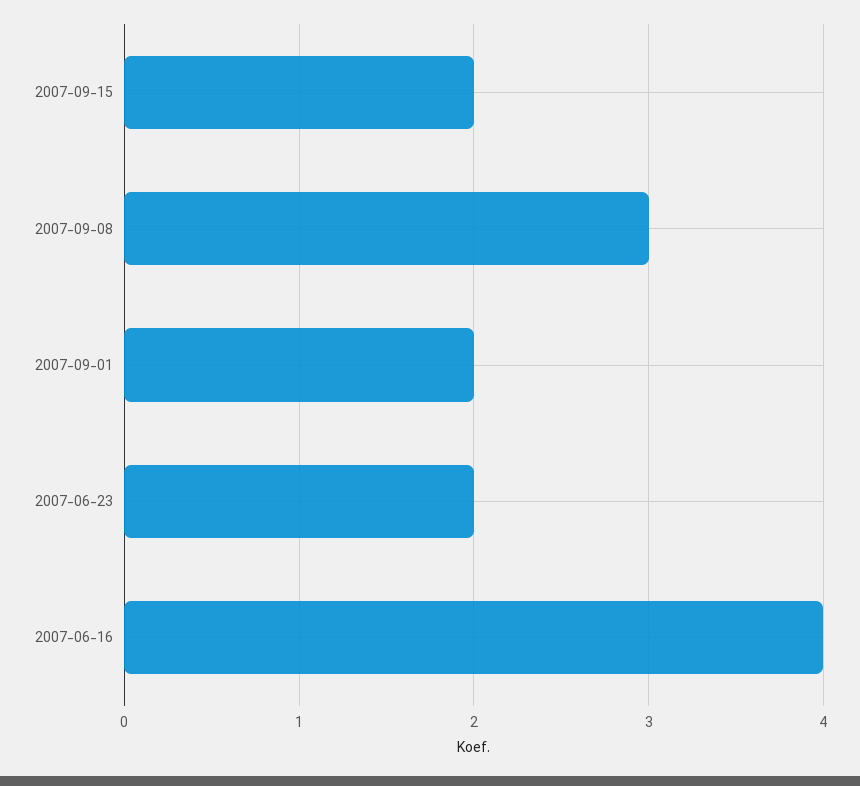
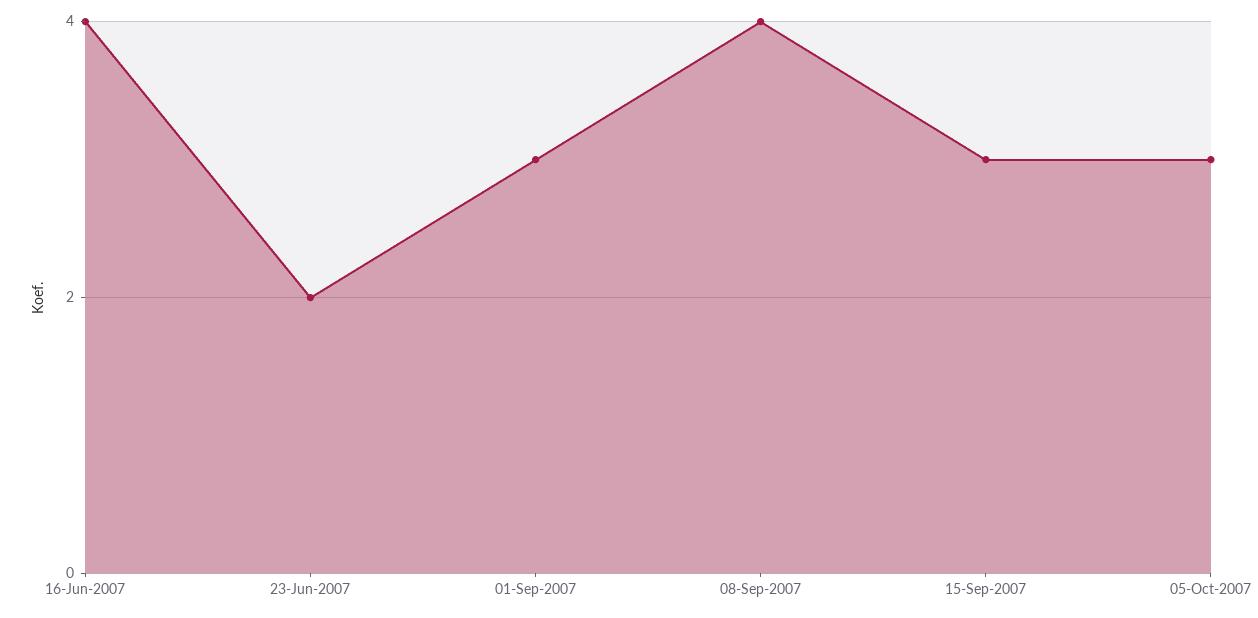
2007-09-15: 2 -> 3
2007-09-08: 3 -> 4
2007-09-01: 2 -> 3
05-Oct-2007: none -> 3

